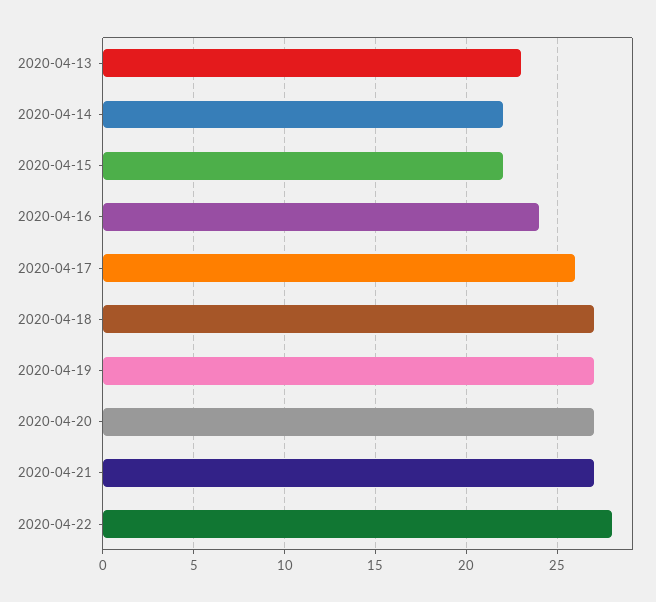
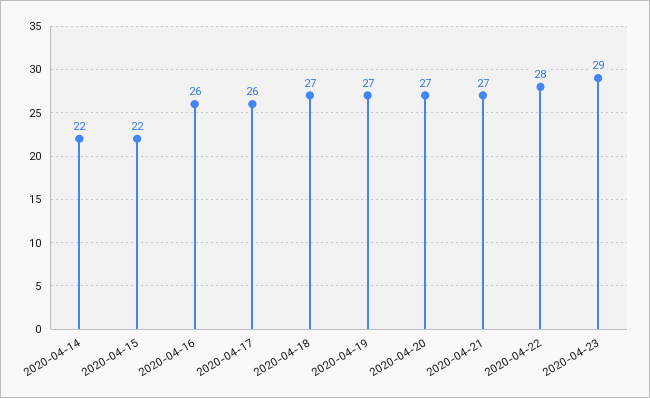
2020-04-13: 23 -> none
2020-04-16: 24 -> 26
2020-04-23: none -> 29

